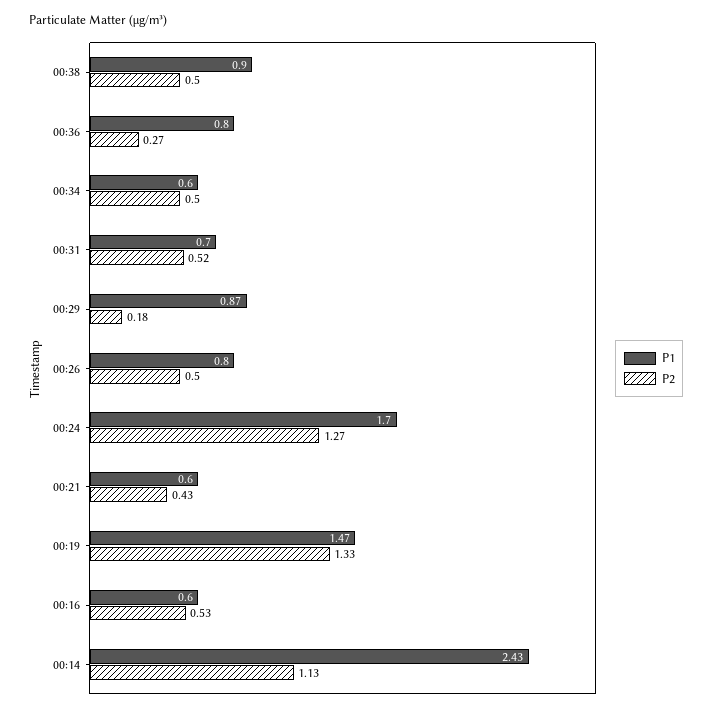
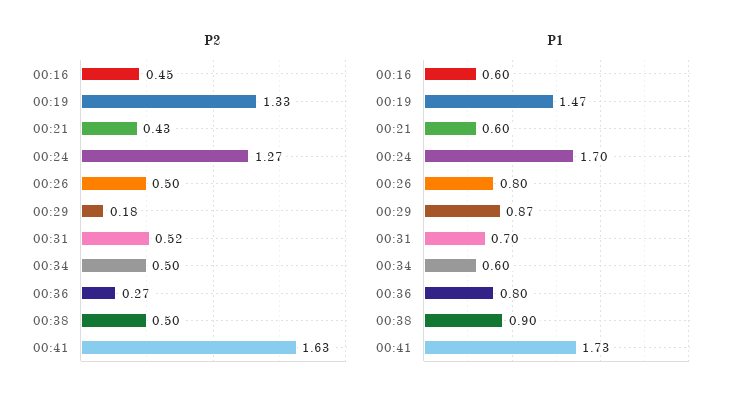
P2, 00:16: 0.53 -> 0.45
P1, 00:14: 2.43 -> none
P2, 00:14: 1.13 -> none
P2, 00:41: none -> 1.63
P1, 00:41: none -> 1.73

